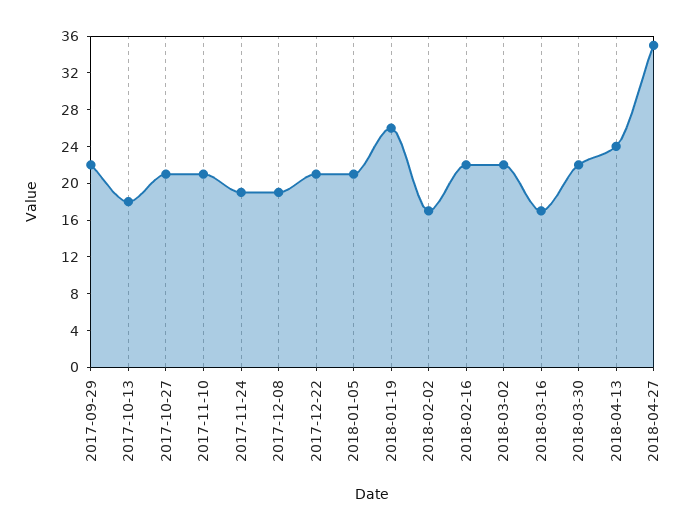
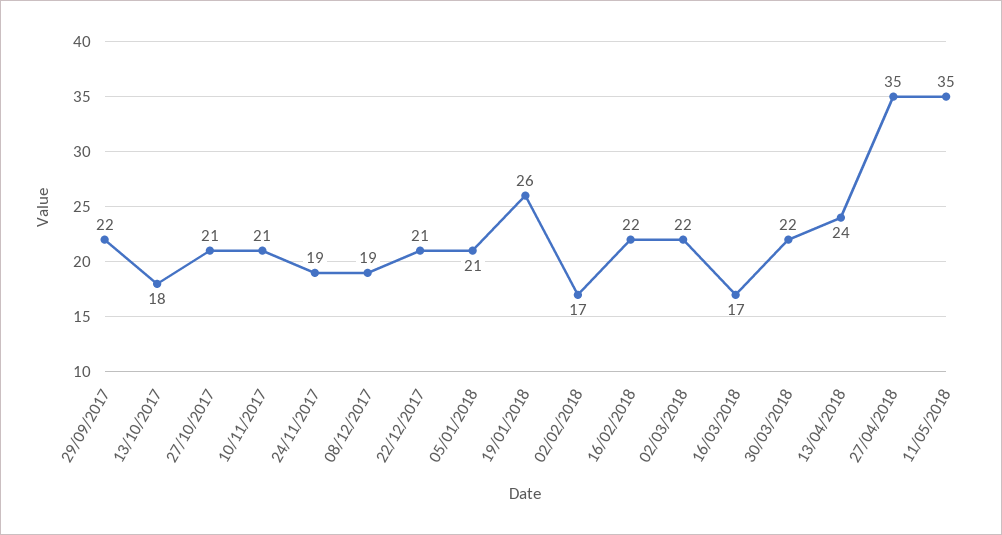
11/05/2018: none -> 35

